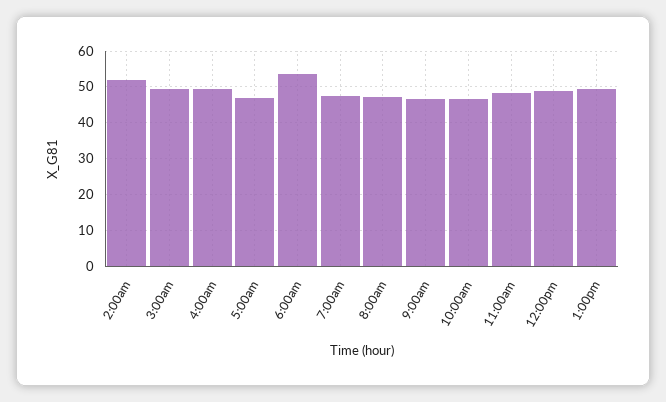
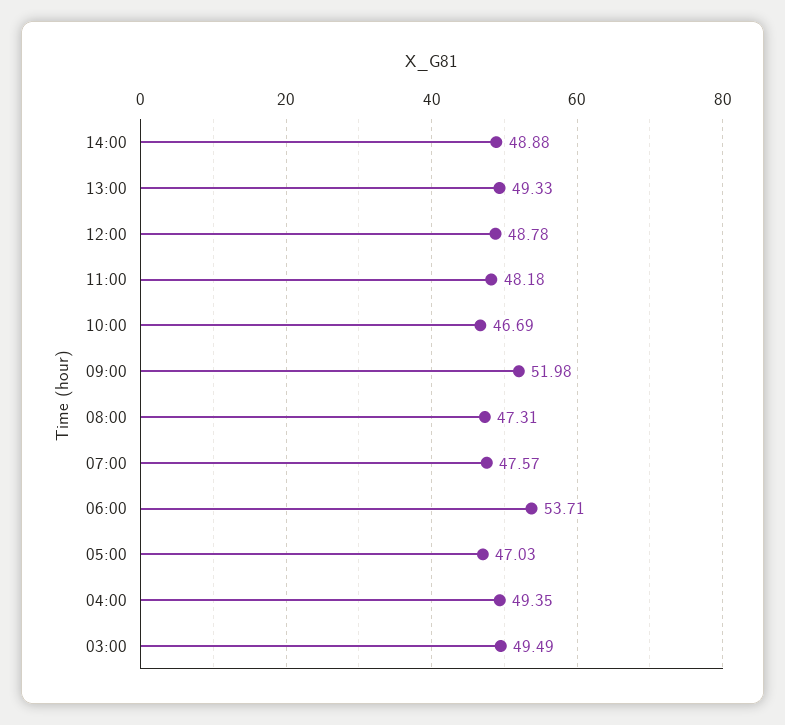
2:00am: 52 -> none
9:00am: 46 -> 51.98
14:00: none -> 48.88

